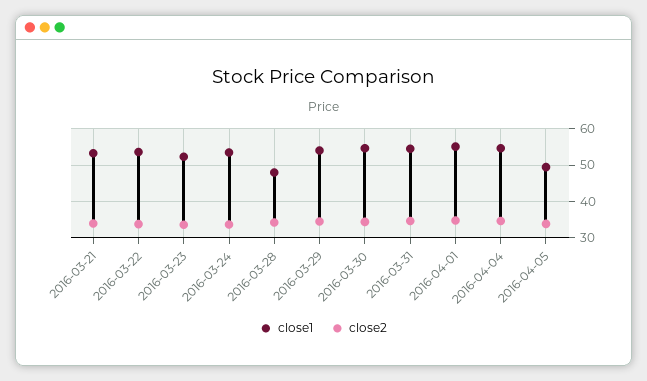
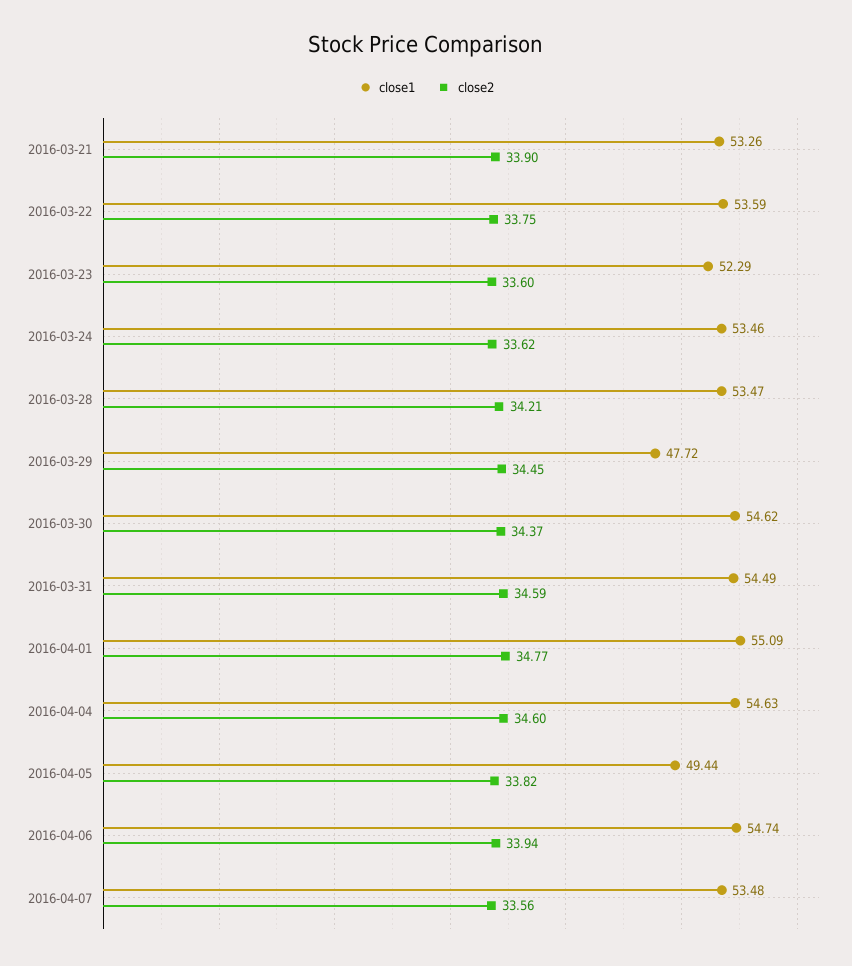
close1, 2016-03-28: 48 -> 53.47
close1, 2016-03-29: 54 -> 47.72
close1, 2016-04-06: none -> 54.74
close2, 2016-04-06: none -> 33.94
close1, 2016-04-07: none -> 53.48
close2, 2016-04-07: none -> 33.56

